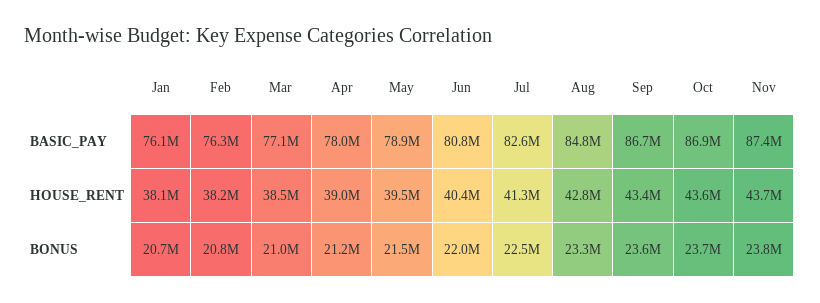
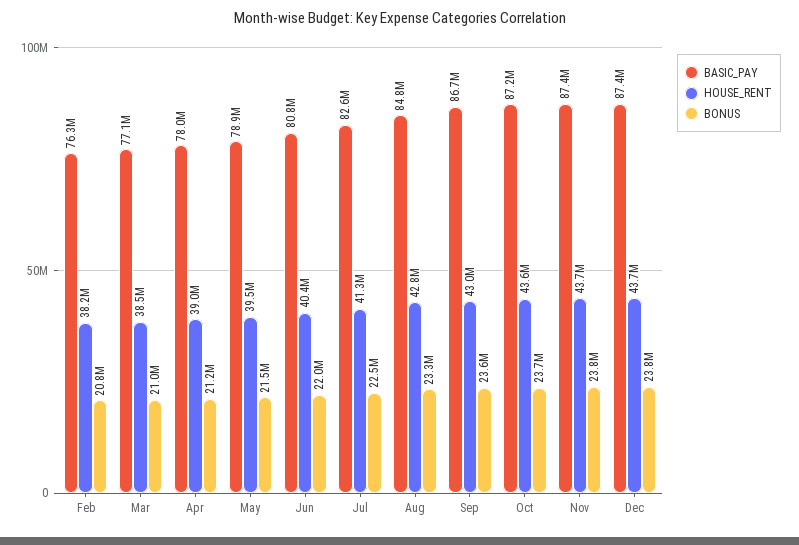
BASIC_PAY, Jan: 76100000 -> none
BASIC_PAY, Oct: 86900000 -> 87200000
HOUSE_RENT, Jan: 38100000 -> none
HOUSE_RENT, Sep: 43400000 -> 43000000
BONUS, Jan: 20700000 -> none
BASIC_PAY, Dec: none -> 87400000
HOUSE_RENT, Dec: none -> 43700000
BONUS, Dec: none -> 23800000

